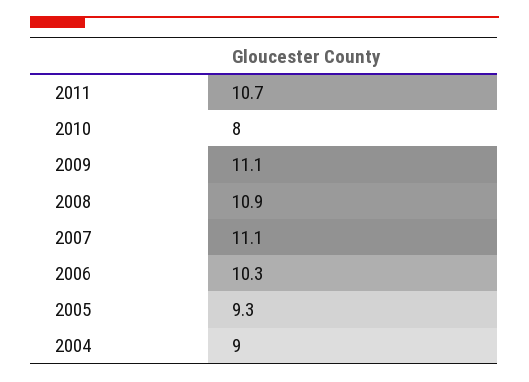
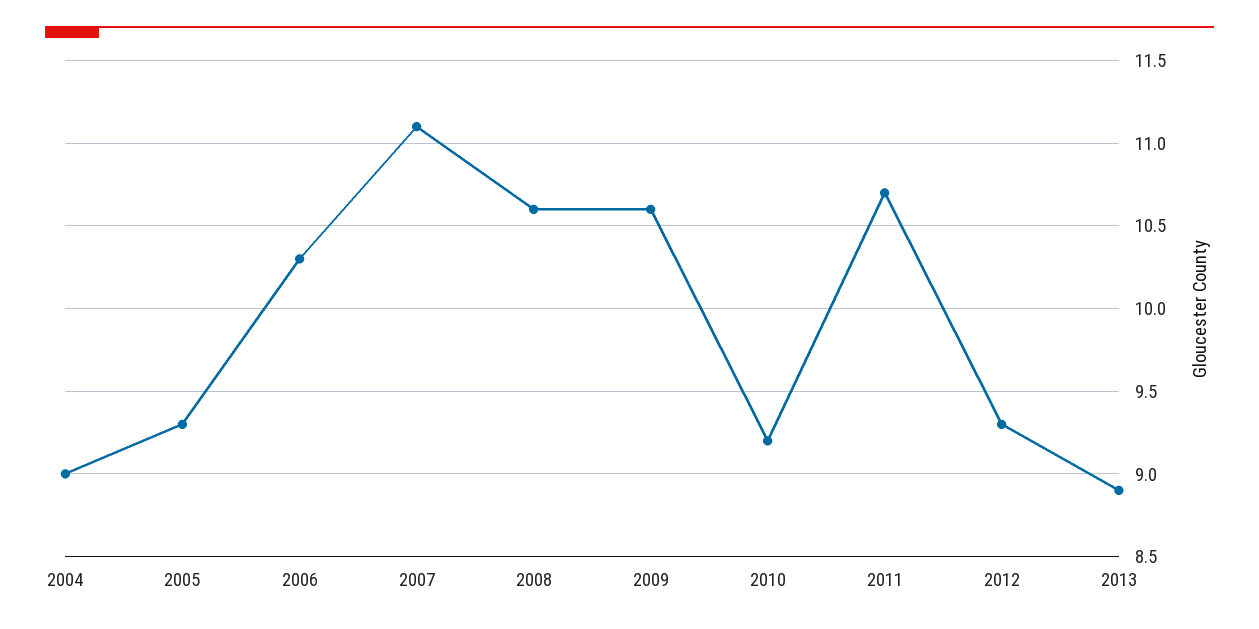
2010: 8 -> 9.2
2009: 11.1 -> 10.6
2008: 10.9 -> 10.6
2012: none -> 9.3
2013: none -> 8.9

